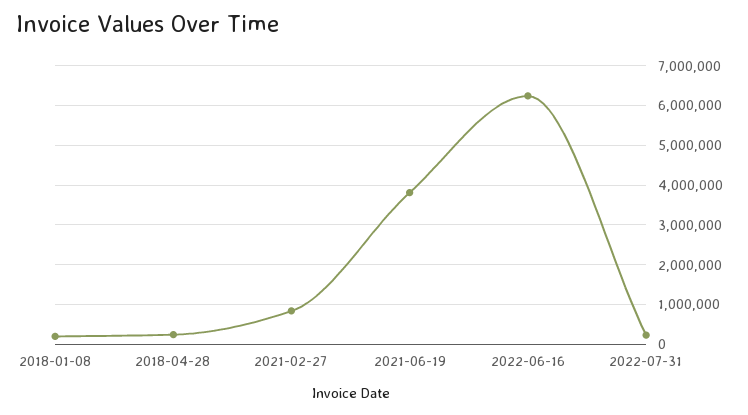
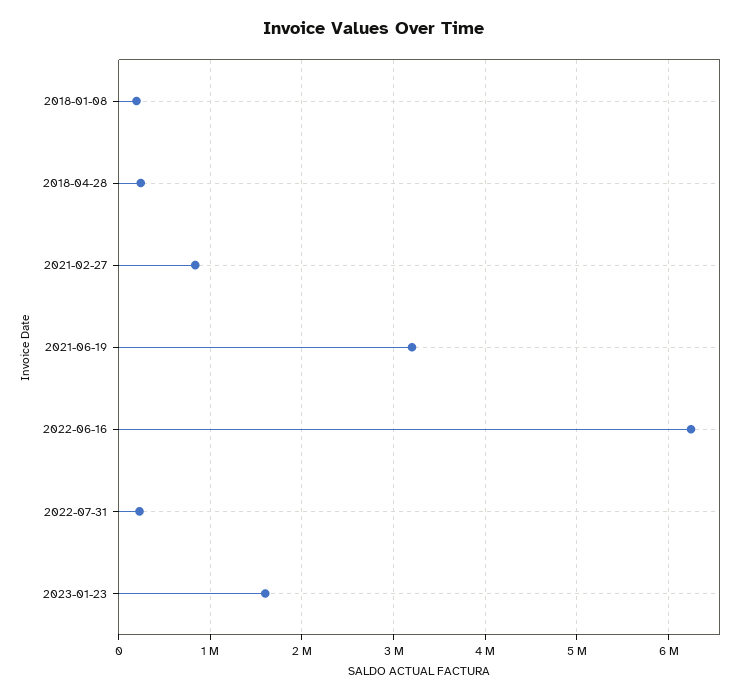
2021-06-19: 3800000 -> 3200000
2023-01-23: none -> 1600000

